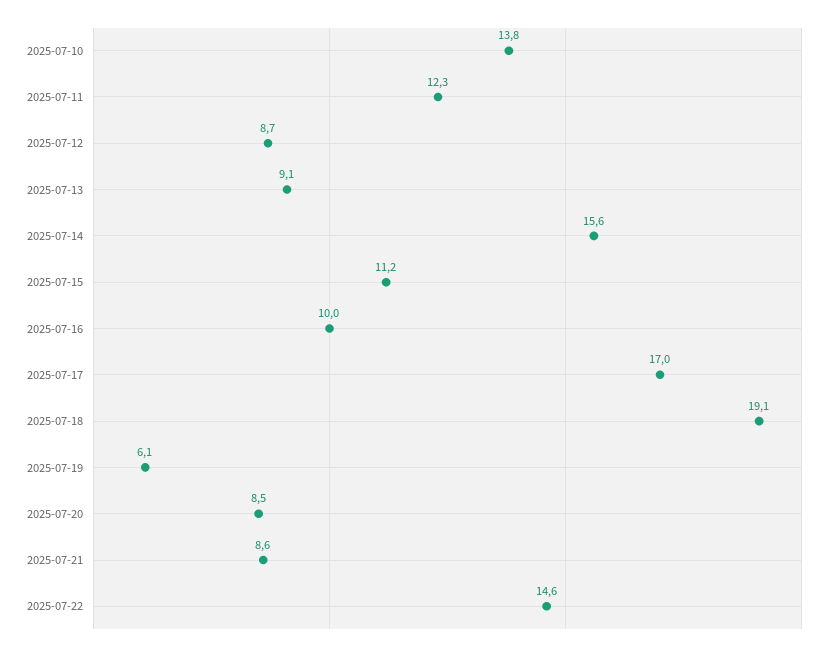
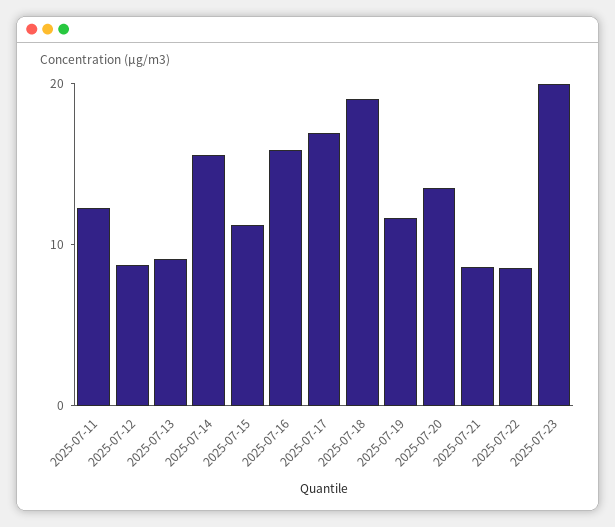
2025-07-10: 13.8 -> none
2025-07-16: 10 -> 16
2025-07-19: 6.1 -> 12
2025-07-20: 8.5 -> 14
2025-07-22: 14.6 -> 8
2025-07-23: none -> 20

